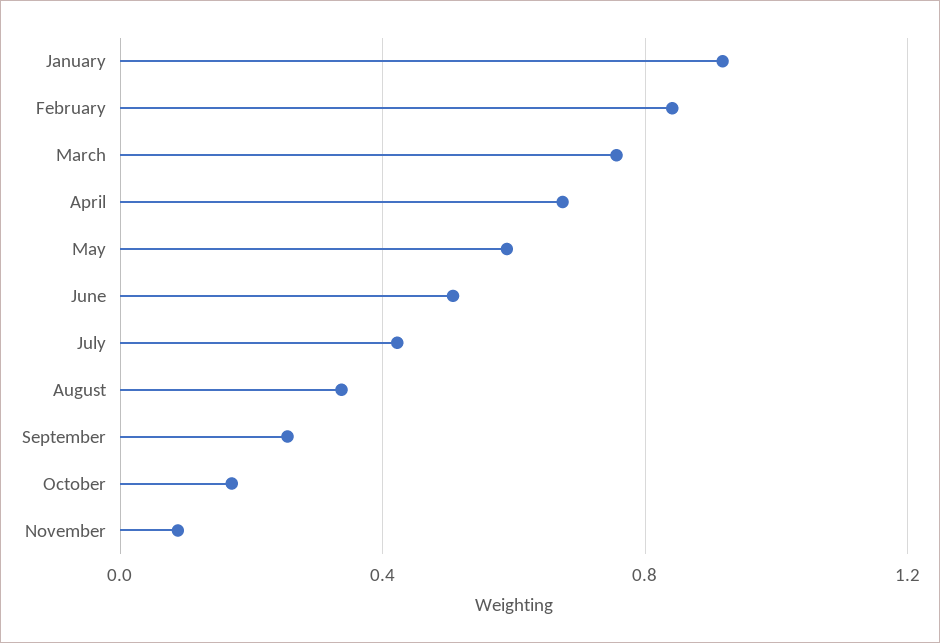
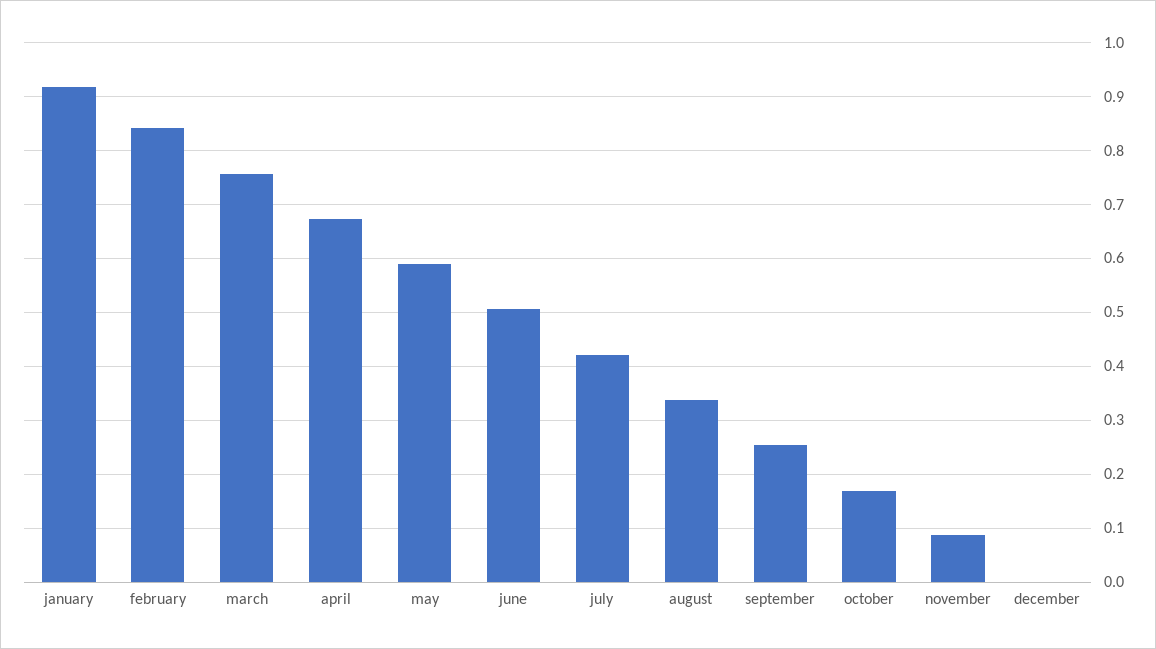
december: none -> 0

